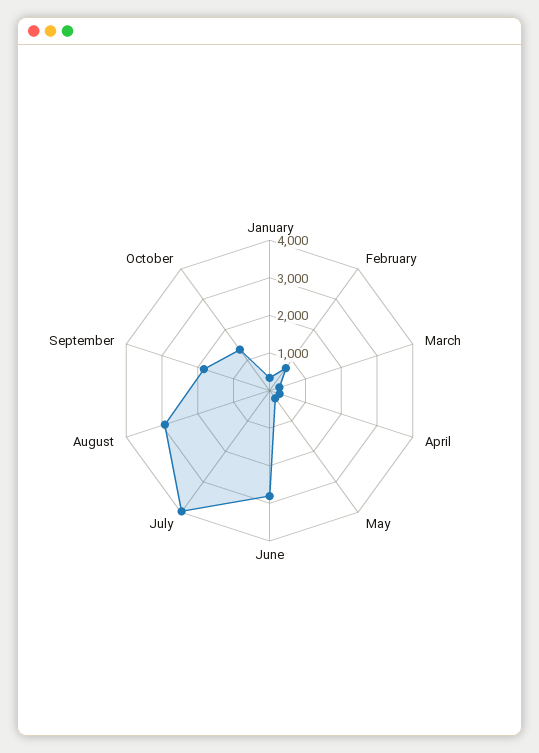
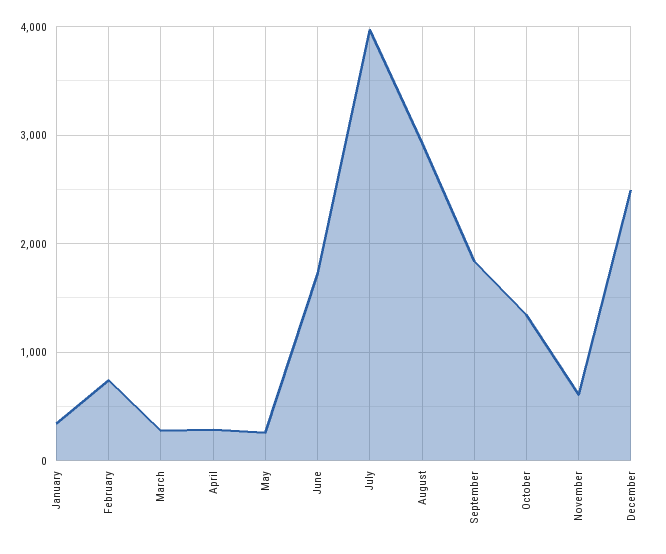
June: 2750 -> 1700
November: none -> 600
December: none -> 2500

